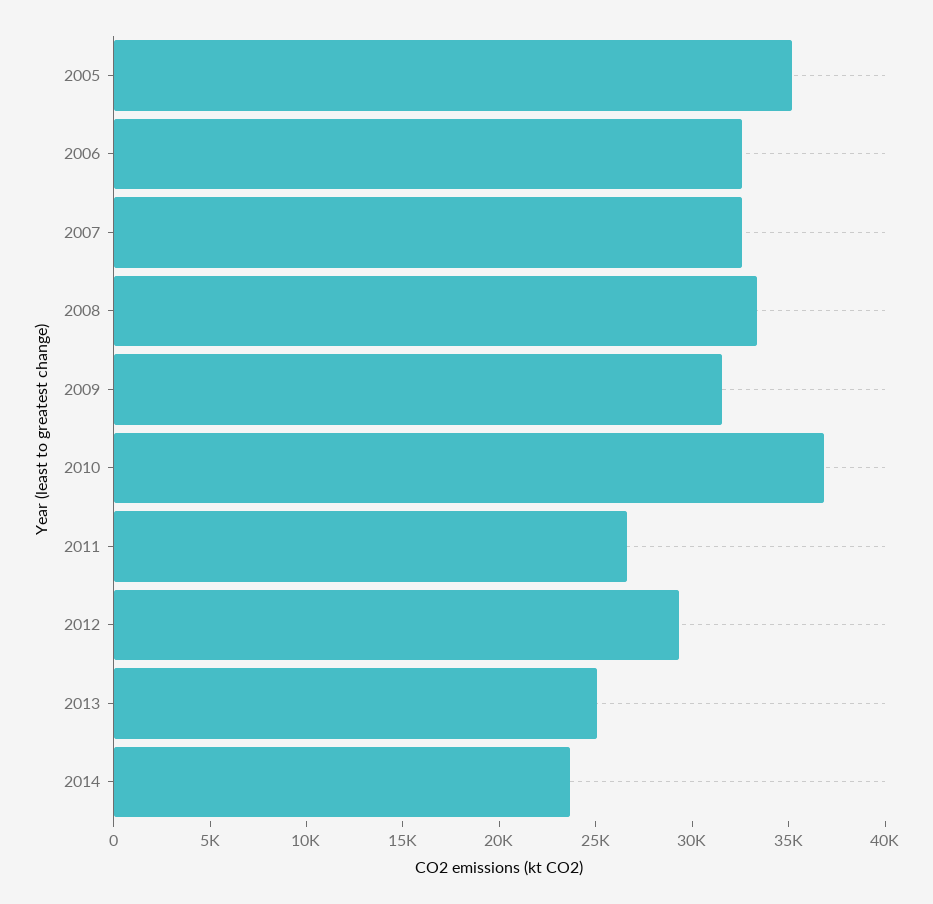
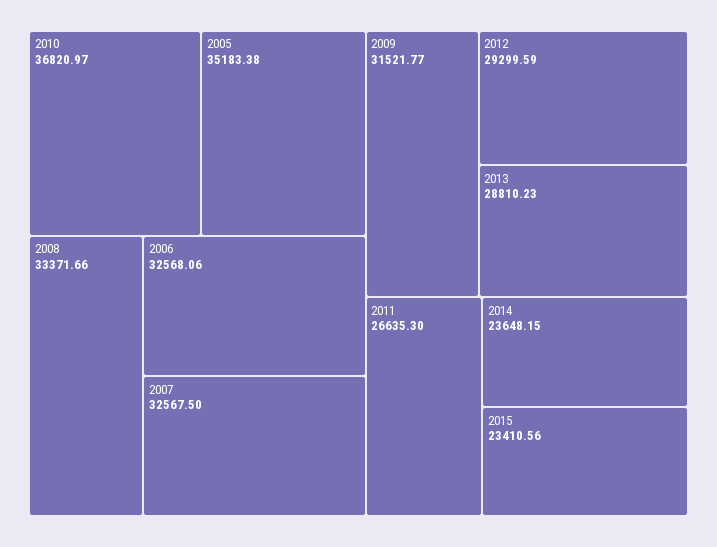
2013: 25000 -> 28810.23
2015: none -> 23410.56

